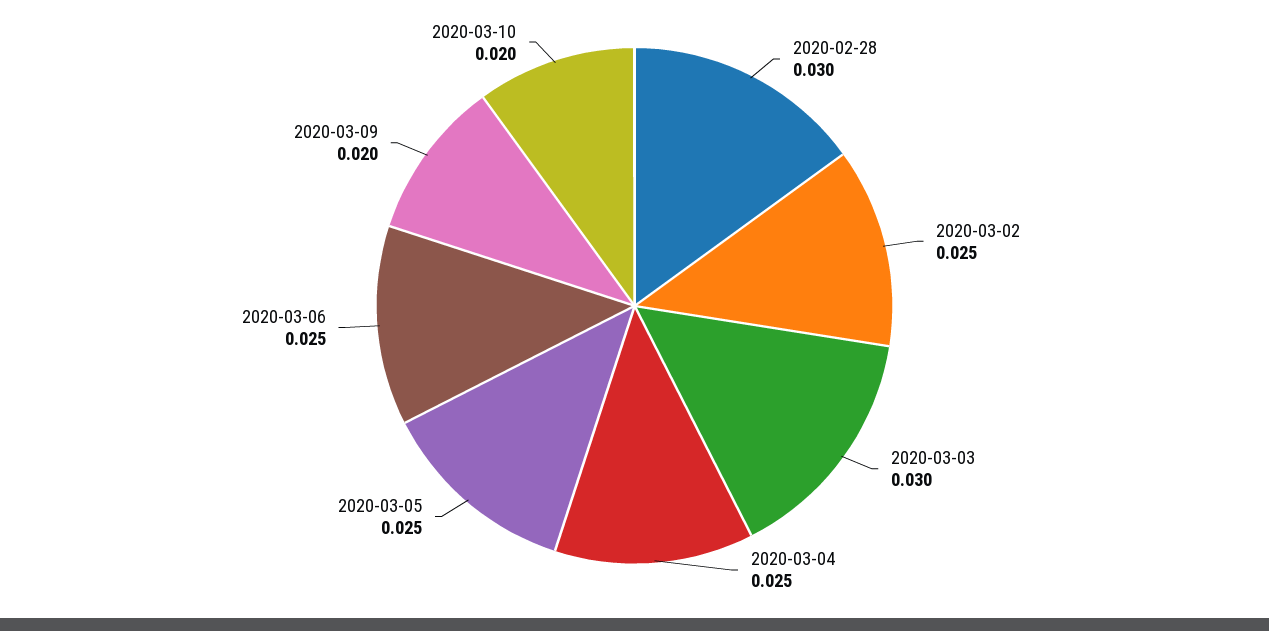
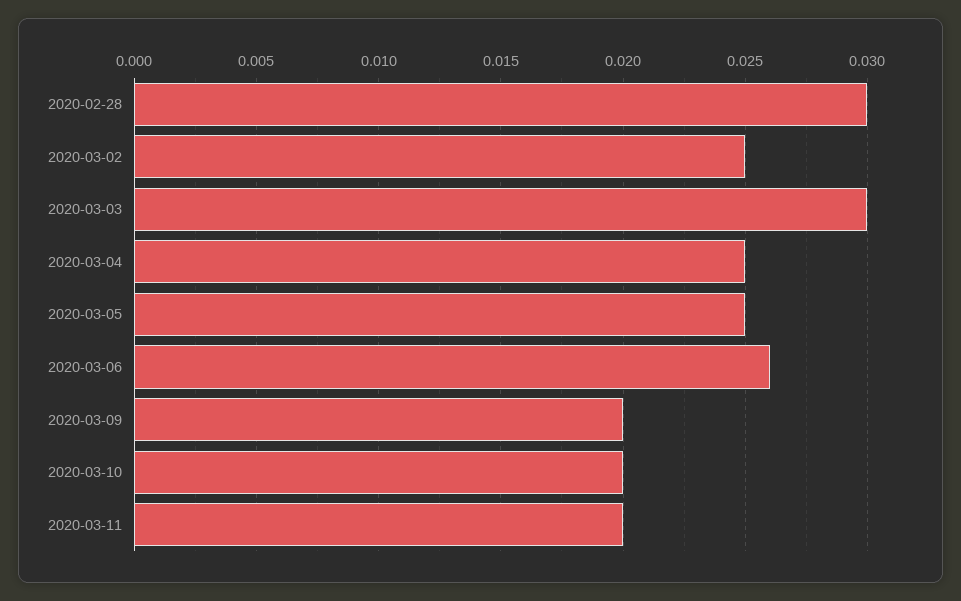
2020-03-06: 0.025 -> 0.026
2020-03-11: none -> 0.02

